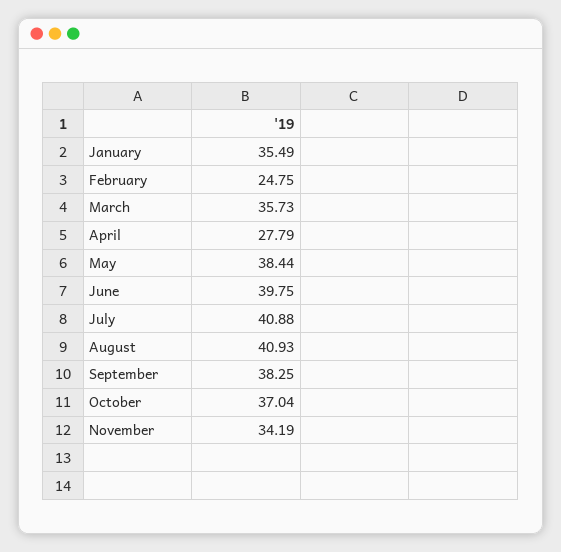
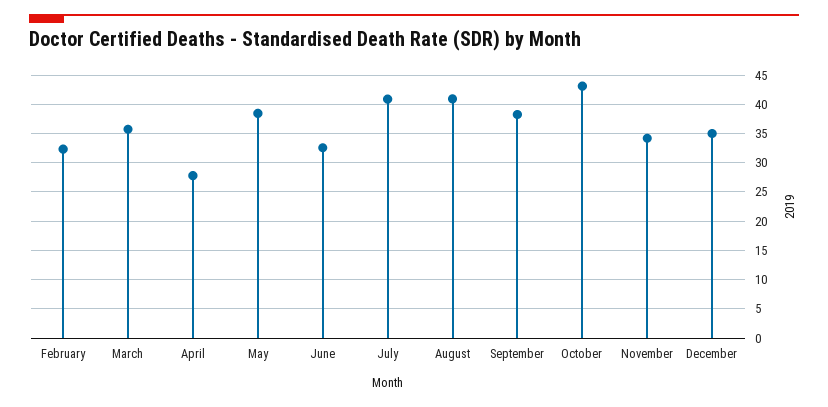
January: 35.49 -> none
February: 24.75 -> 32.5
June: 39.75 -> 32.5
October: 37.04 -> 42.5
December: none -> 35

